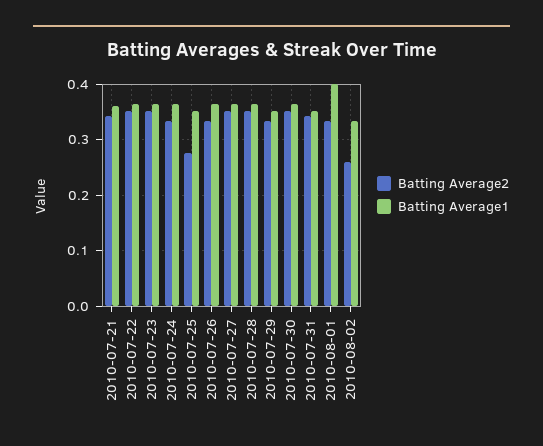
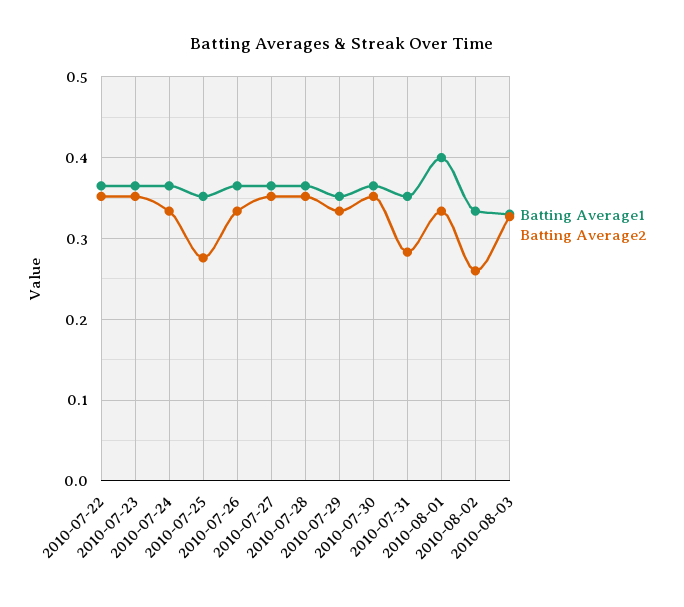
Batting Average2, 2010-07-21: 0.34 -> none
Batting Average1, 2010-07-21: 0.36 -> none
Batting Average2, 2010-07-31: 0.34 -> 0.28
Batting Average1, 2010-08-03: none -> 0.33
Batting Average2, 2010-08-03: none -> 0.33

